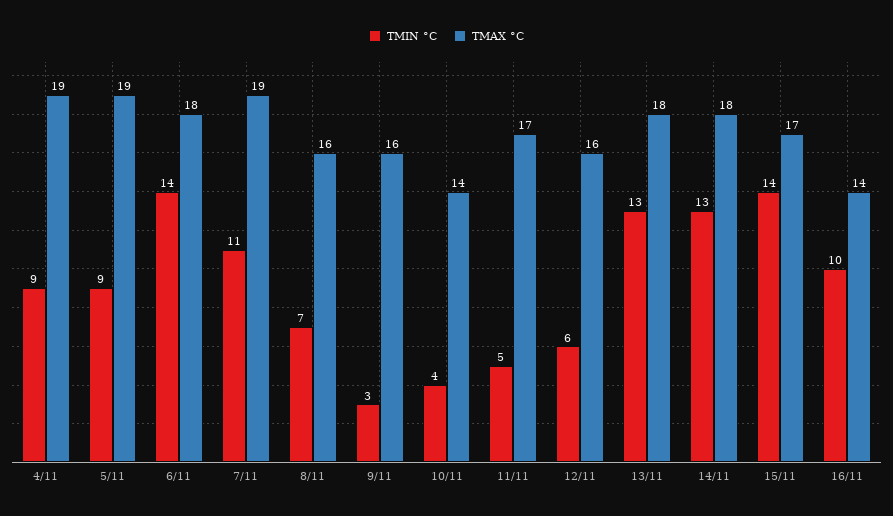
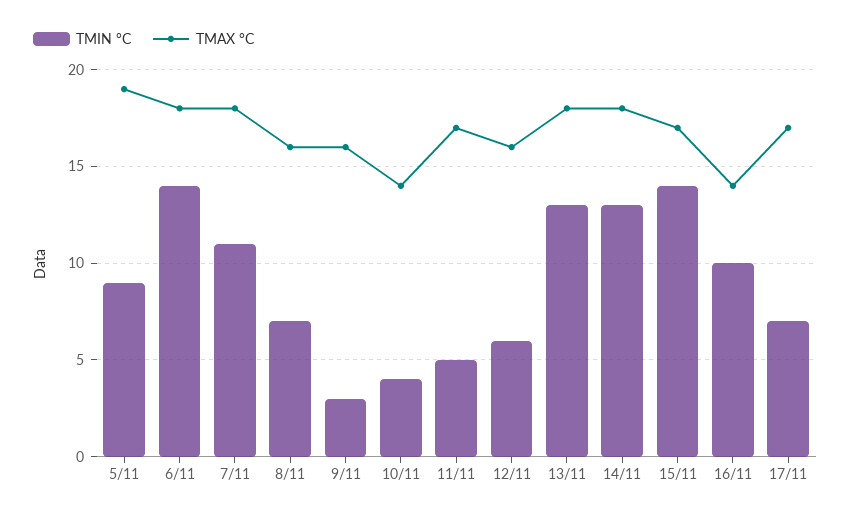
TMIN °C, 4/11: 9 -> none
TMAX °C, 4/11: 19 -> none
TMAX °C, 7/11: 19 -> 18
TMIN °C, 17/11: none -> 7
TMAX °C, 17/11: none -> 17

